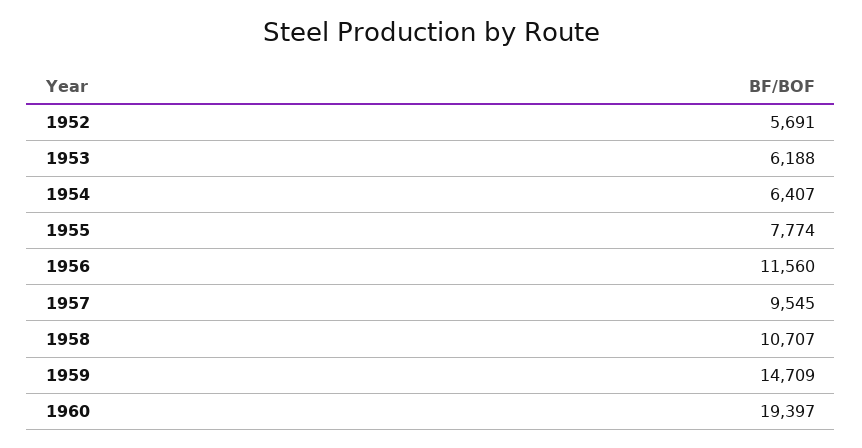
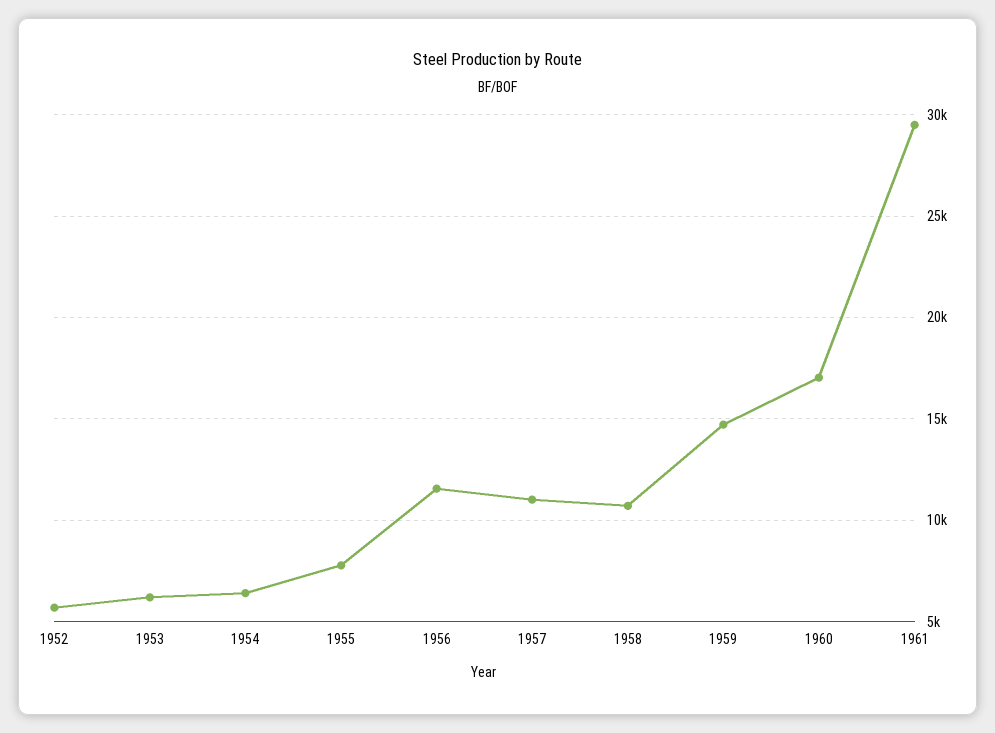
1957: 9545 -> 11000
1960: 19397 -> 17000
1961: none -> 29500

